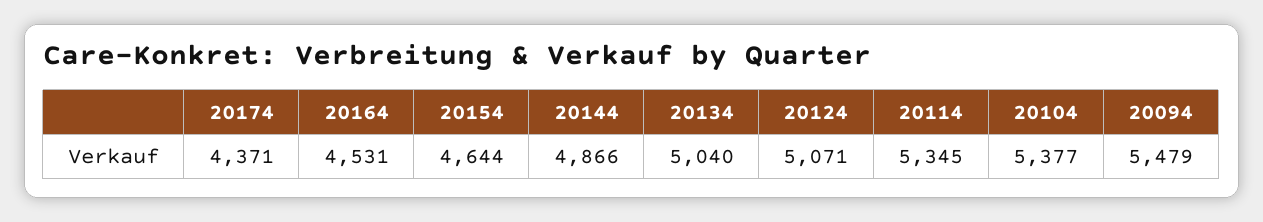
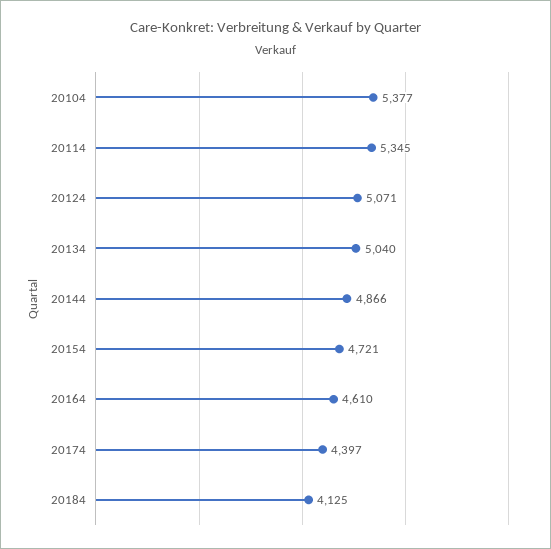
20174: 4371 -> 4397
20164: 4531 -> 4610
20154: 4644 -> 4721
20094: 5479 -> none
20184: none -> 4125

